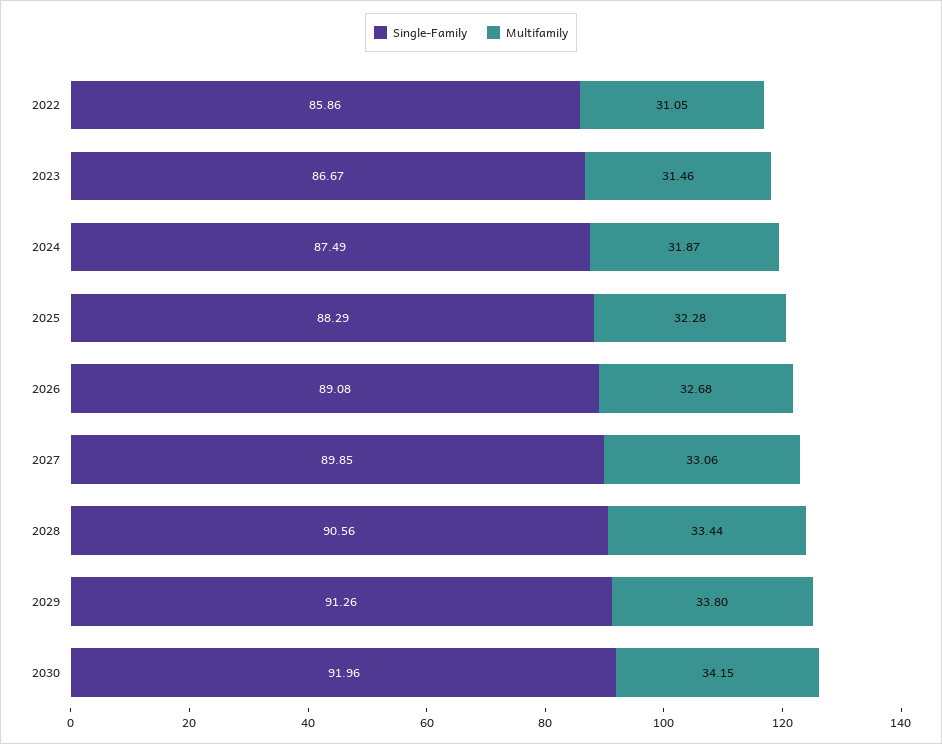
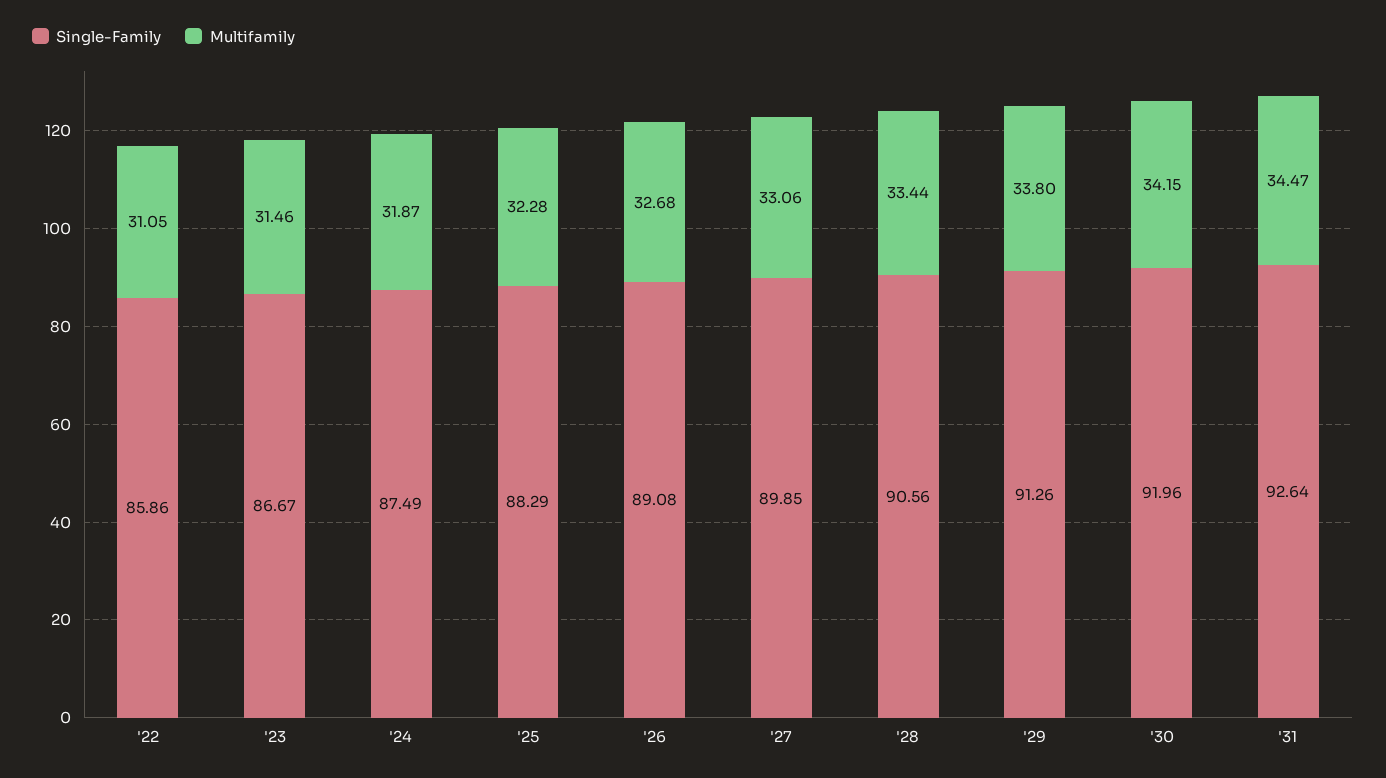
Single-Family, '31: none -> 92.64
Multifamily, '31: none -> 34.47

